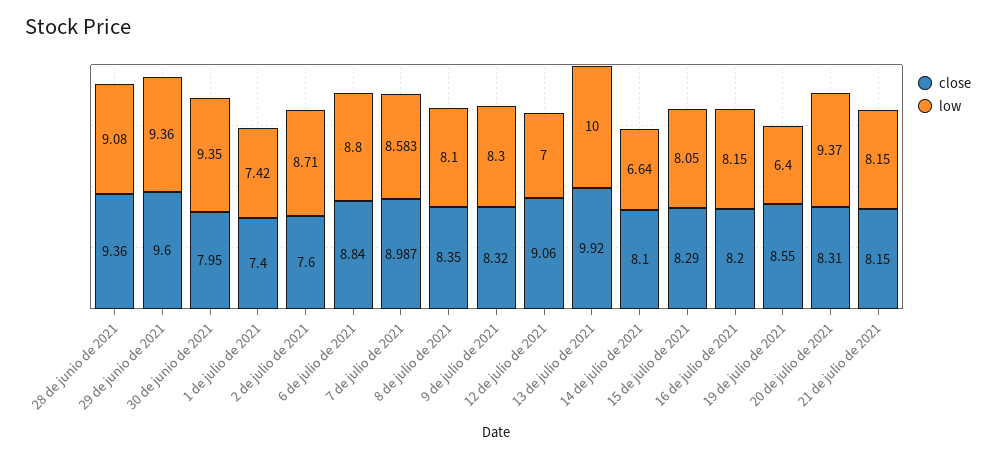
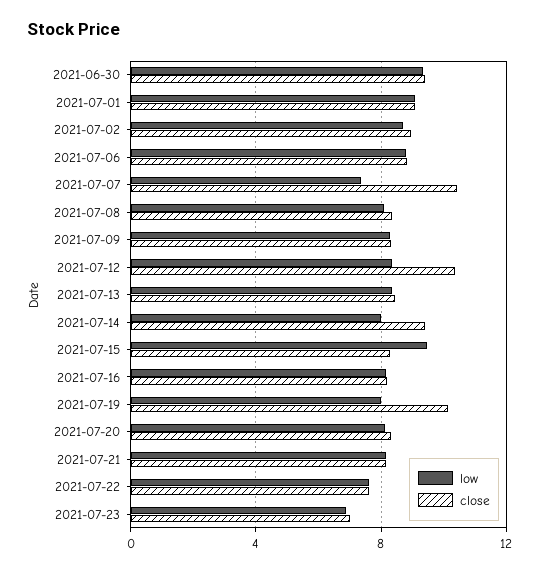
close, 28 de junio de 2021: 9.36 -> none
low, 28 de junio de 2021: 9.08 -> none
close, 29 de junio de 2021: 9.6 -> none
low, 29 de junio de 2021: 9.36 -> none
close, 30 de junio de 2021: 7.95 -> 9.5
close, 1 de julio de 2021: 7.4 -> 9
low, 1 de julio de 2021: 7.42 -> 9
close, 2 de julio de 2021: 7.6 -> 9
close, 7 de julio de 2021: 8.987 -> 10.5
low, 7 de julio de 2021: 8.583 -> 7.5
close, 12 de julio de 2021: 9.06 -> 10.5
low, 12 de julio de 2021: 7 -> 8.5
close, 13 de julio de 2021: 9.92 -> 8.5
low, 13 de julio de 2021: 10 -> 8.5
close, 14 de julio de 2021: 8.1 -> 9.5
low, 14 de julio de 2021: 6.64 -> 8
low, 15 de julio de 2021: 8.05 -> 9.5
close, 19 de julio de 2021: 8.55 -> 10
low, 19 de julio de 2021: 6.4 -> 8
low, 20 de julio de 2021: 9.37 -> 8
low, 2021-07-22: none -> 7.5
close, 2021-07-22: none -> 7.5
low, 2021-07-23: none -> 7
close, 2021-07-23: none -> 7

